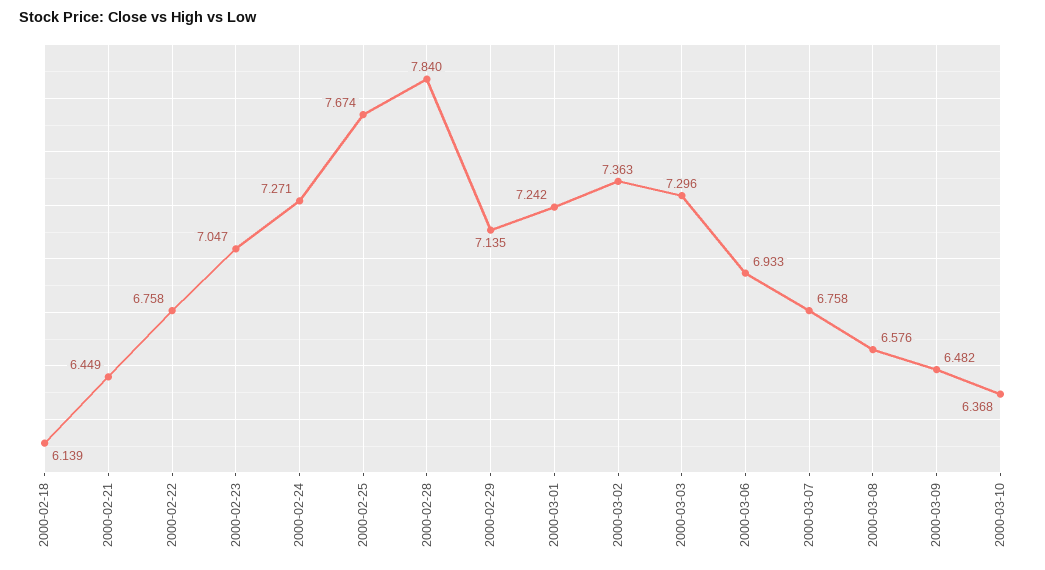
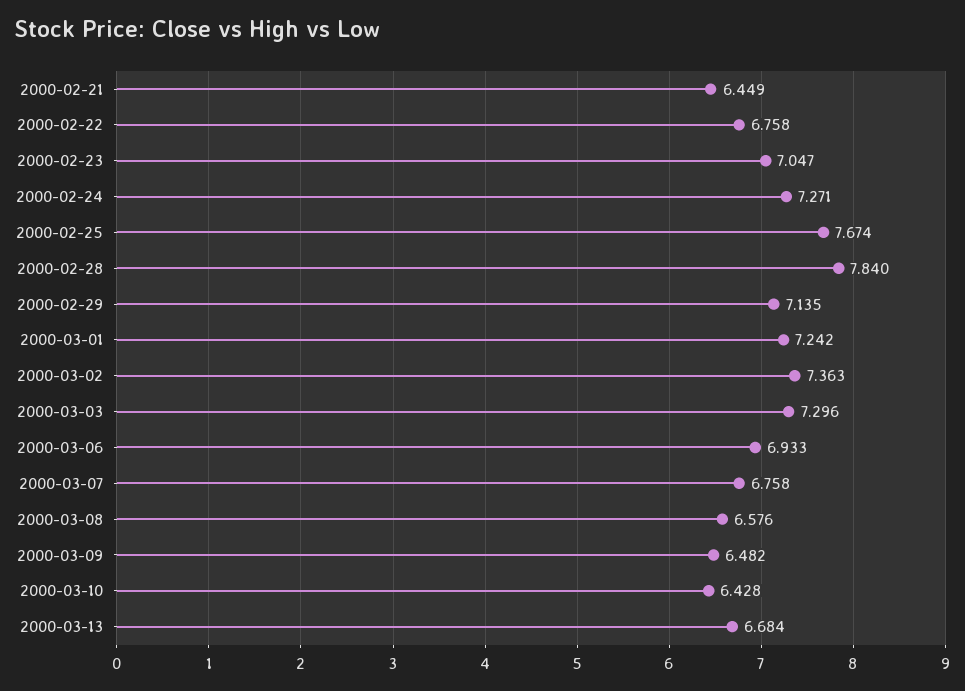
2000-02-18: 6.139 -> none
2000-03-10: 6.368 -> 6.428
2000-03-13: none -> 6.684

